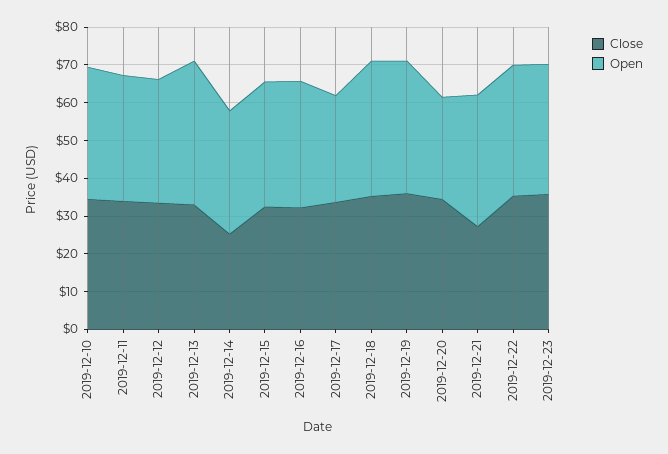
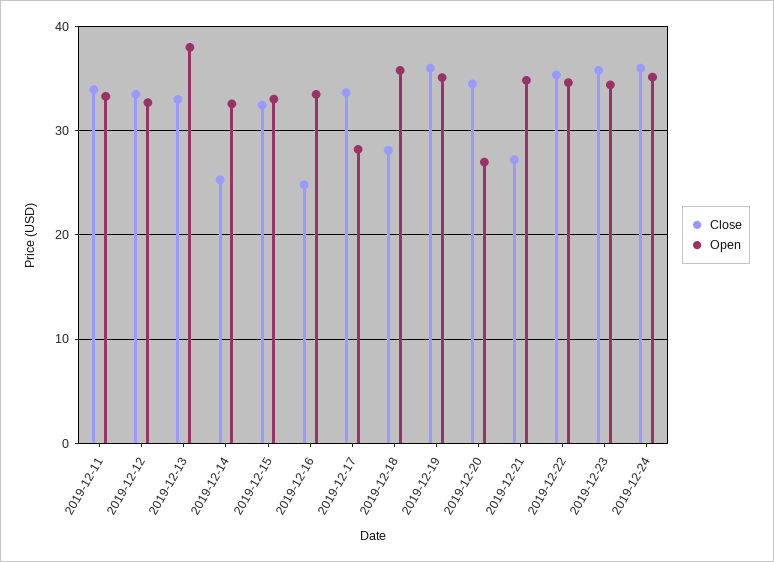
Close, 2019-12-10: 35 -> none
Open, 2019-12-10: 35 -> none
Close, 2019-12-16: 32.5 -> 25
Close, 2019-12-18: 35 -> 28
Close, 2019-12-24: none -> 36
Open, 2019-12-24: none -> 35

